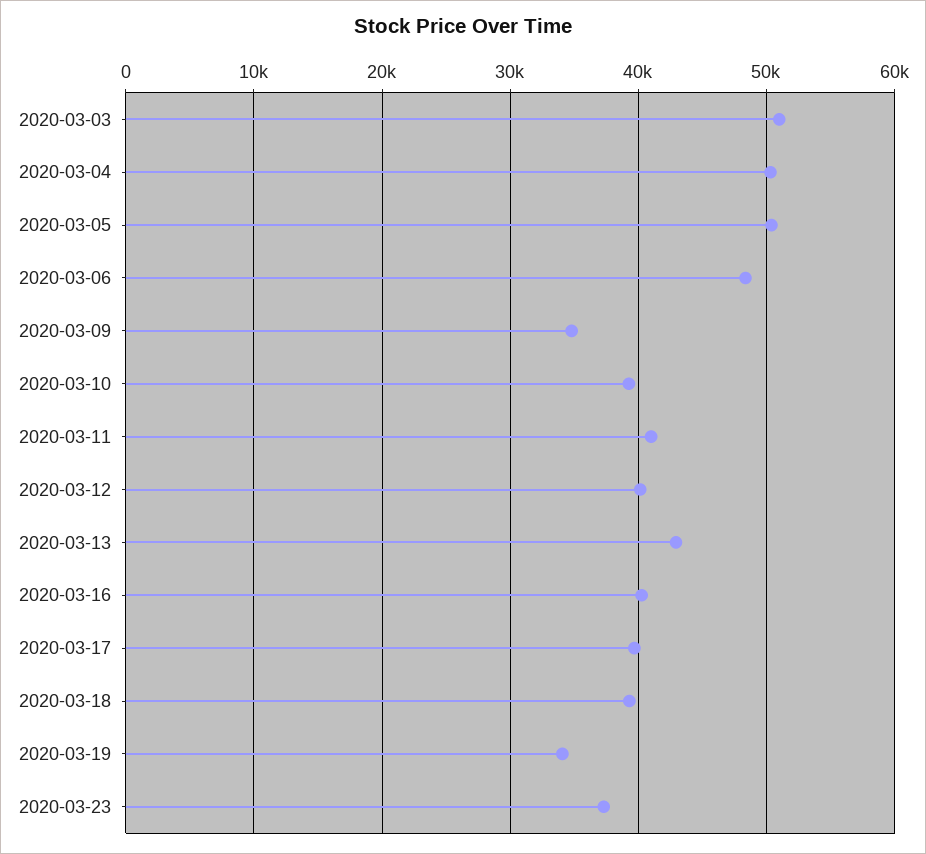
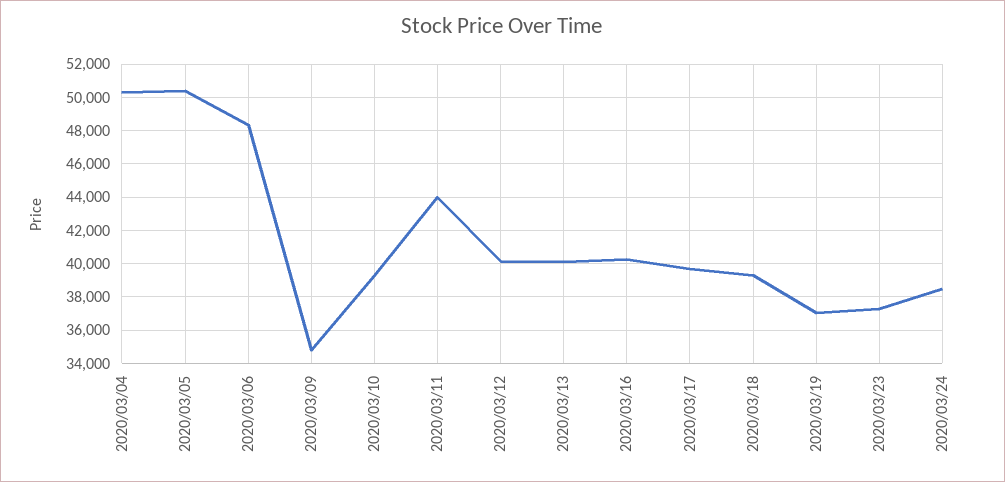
2020-03-03: 51000 -> none
2020-03-11: 41000 -> 44000
2020-03-13: 43000 -> 40000
2020-03-19: 34000 -> 37000
2020/03/24: none -> 38500

